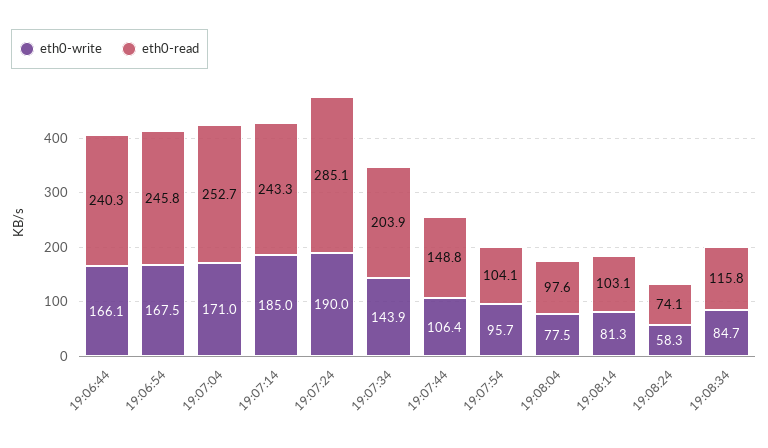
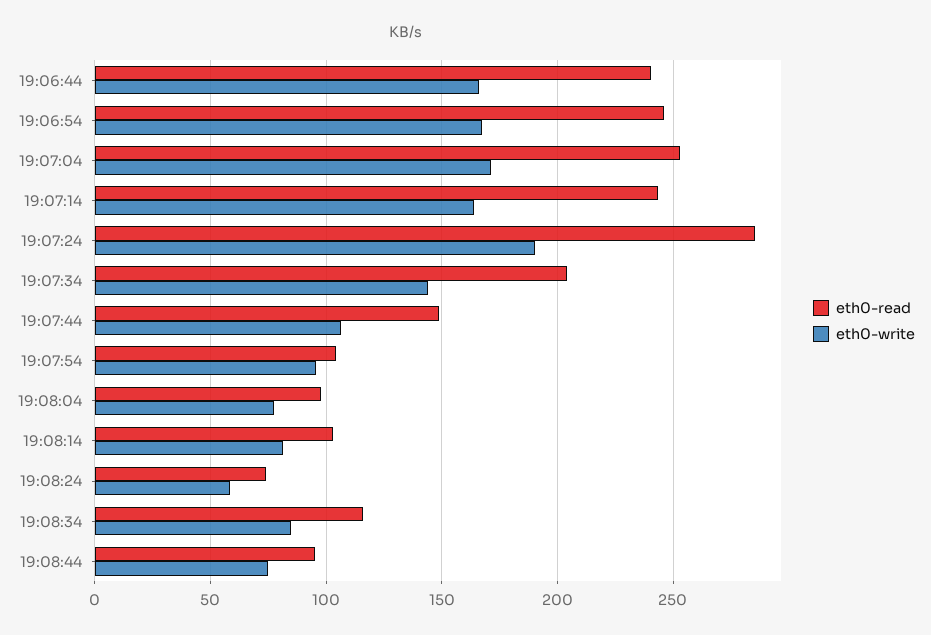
eth0-write, 19:07:14: 185 -> 165
eth0-read, 19:08:44: none -> 95
eth0-write, 19:08:44: none -> 75

